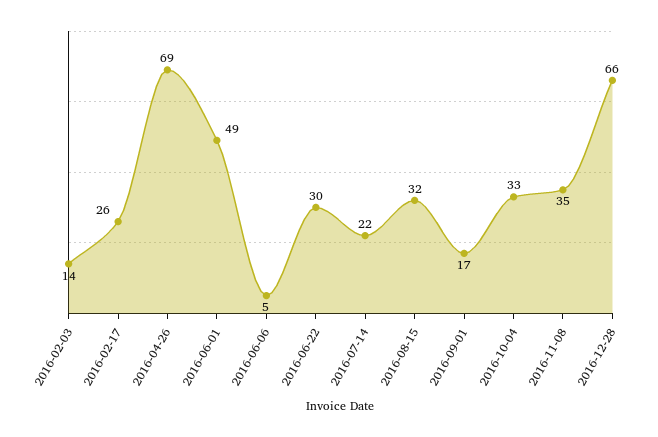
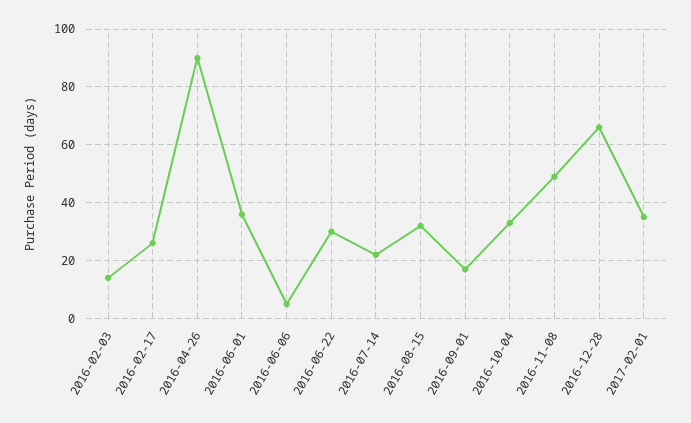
2016-04-26: 69 -> 90
2016-06-01: 49 -> 35
2016-11-08: 35 -> 50
2017-02-01: none -> 35

